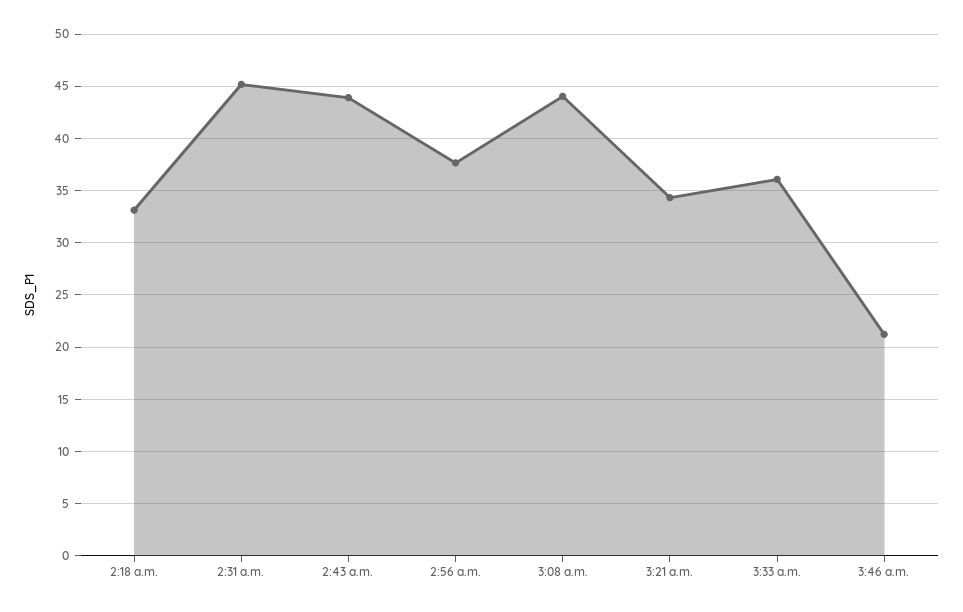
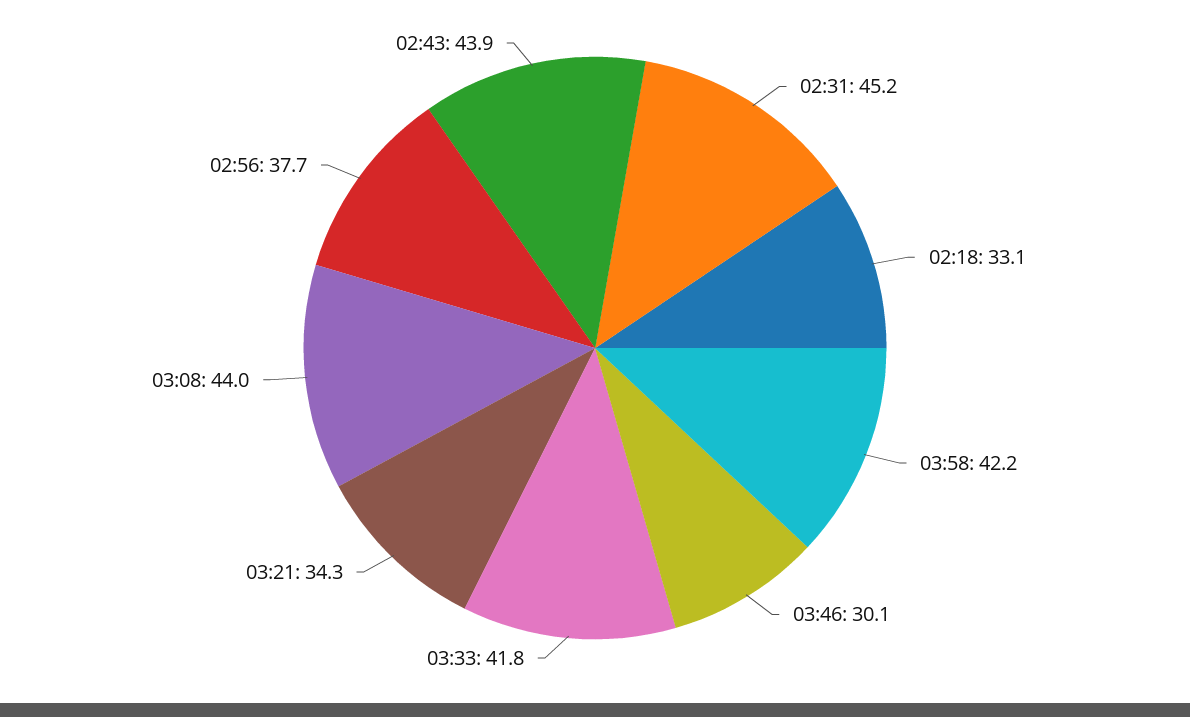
3:33 a.m.: 36 -> 41.8
3:46 a.m.: 21 -> 30.1
03:58: none -> 42.2

